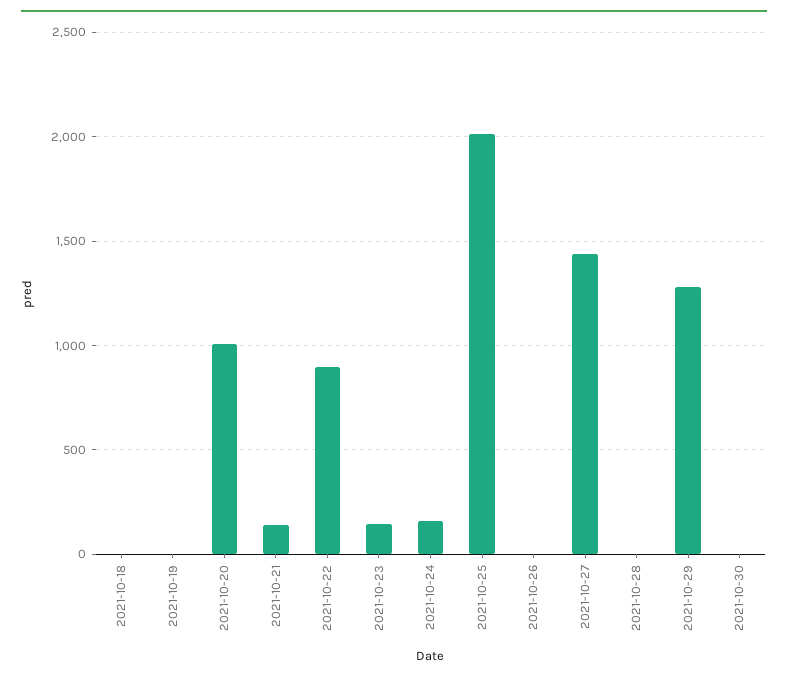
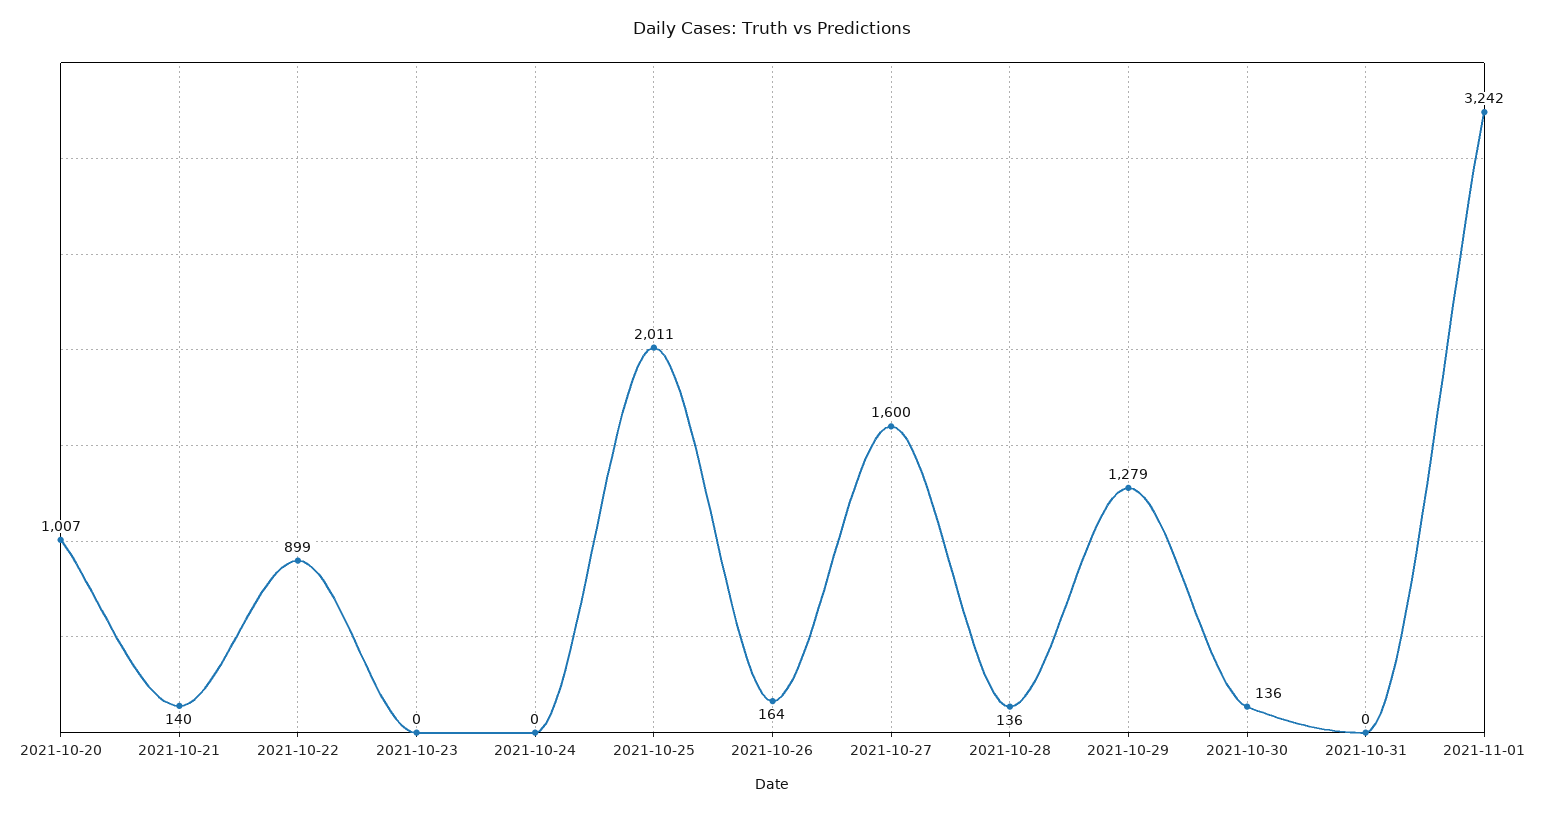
2021-10-18: 0 -> none
2021-10-19: 0 -> none
2021-10-23: 150 -> 0
2021-10-24: 150 -> 0
2021-10-26: 0 -> 164
2021-10-27: 1450 -> 1600
2021-10-28: 0 -> 136
2021-10-30: 0 -> 136
2021-10-31: none -> 0
2021-11-01: none -> 3242

